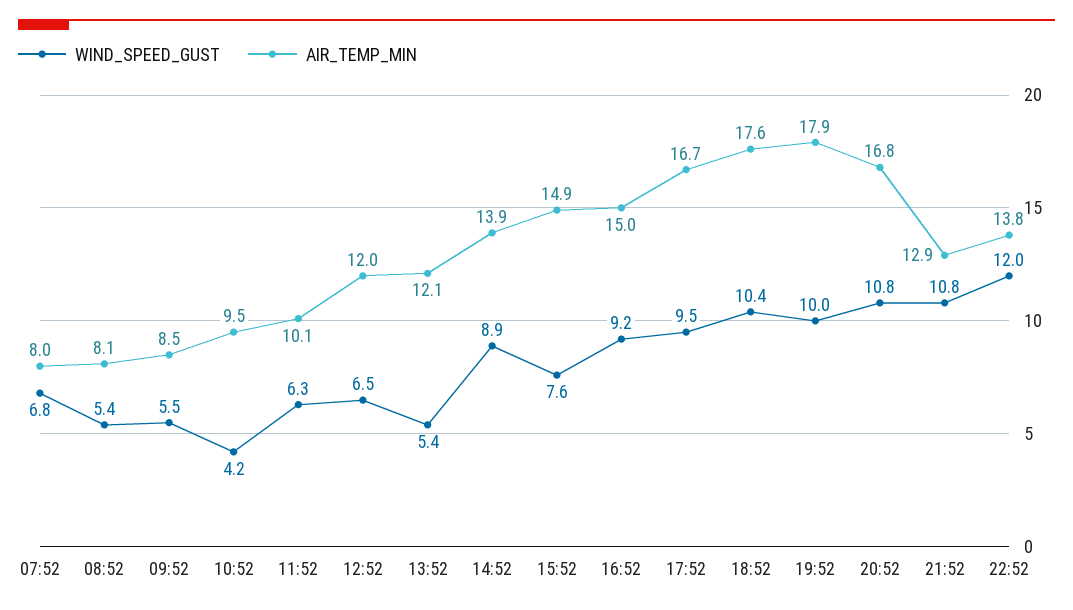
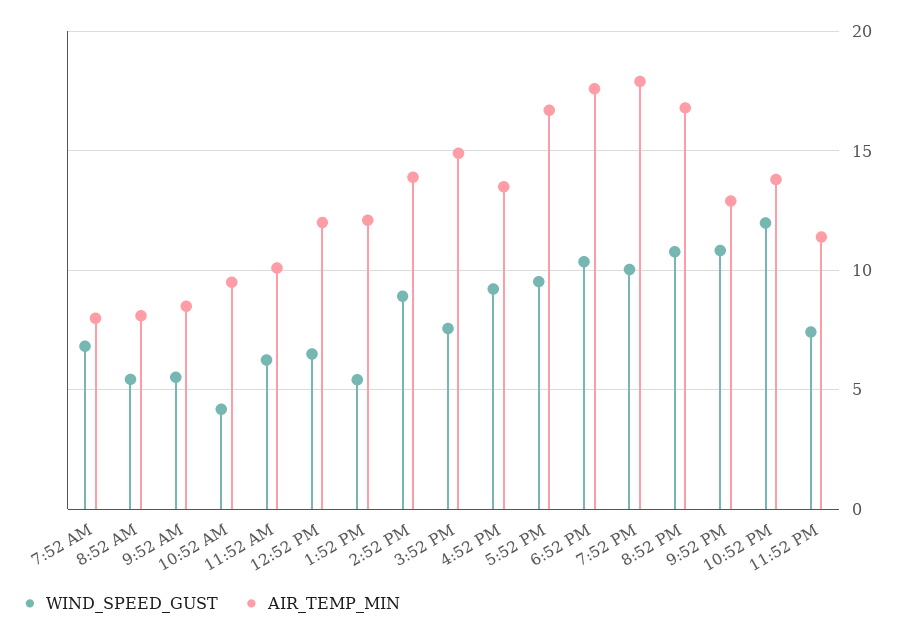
AIR_TEMP_MIN, 16:52: 15 -> 13.5
WIND_SPEED_GUST, 11:52 PM: none -> 7.5
AIR_TEMP_MIN, 11:52 PM: none -> 11.5

